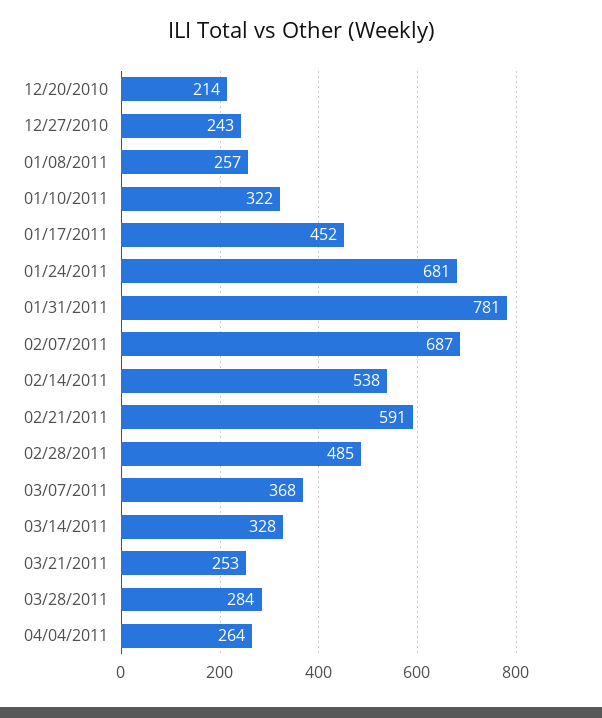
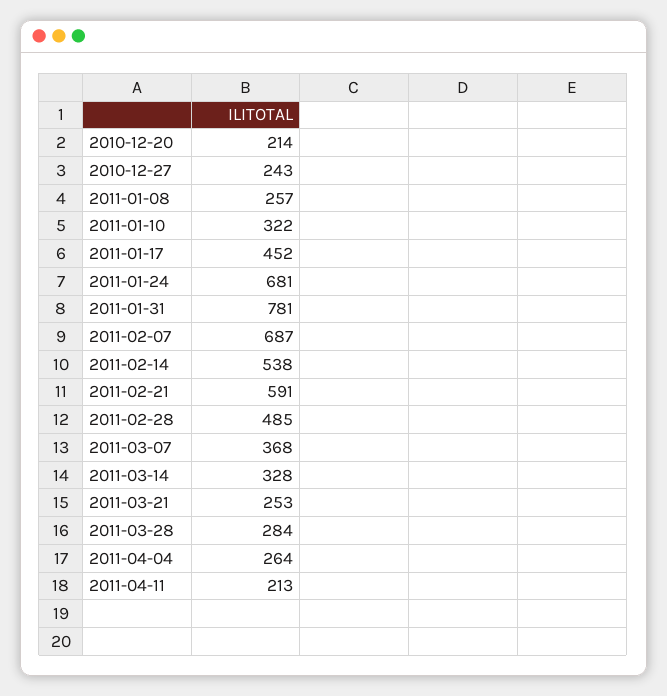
2011-04-11: none -> 213

